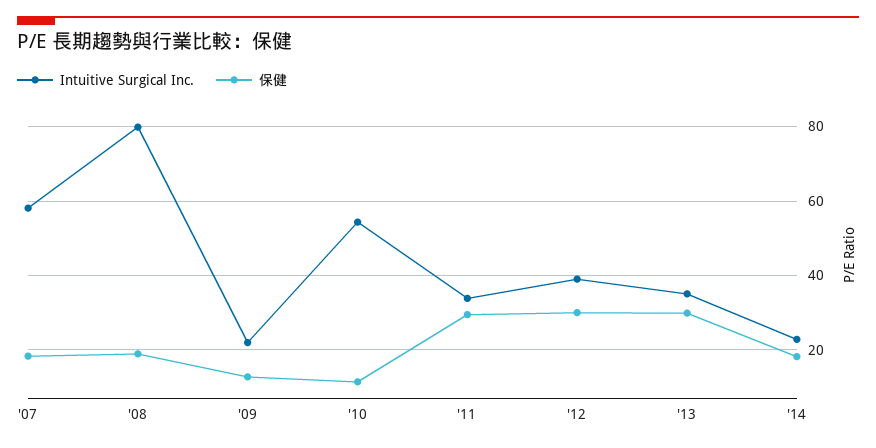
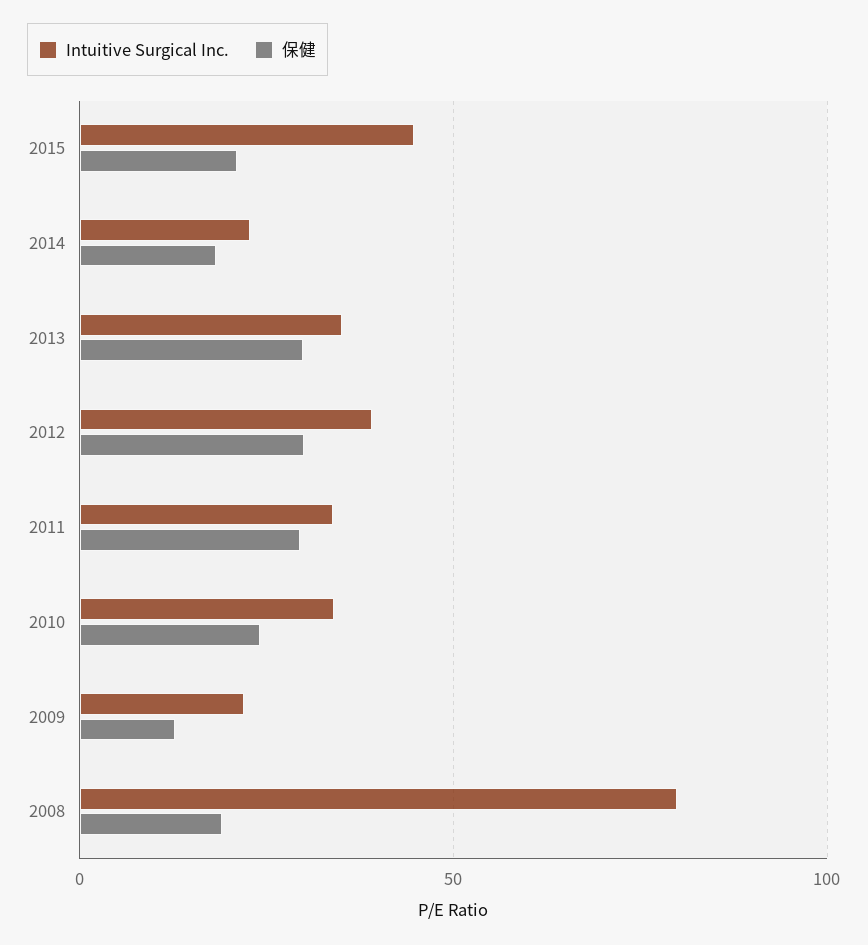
Intuitive Surgical Inc., '07: 58 -> none
保健, '07: 18 -> none
Intuitive Surgical Inc., '10: 54 -> 35
保健, '10: 12 -> 25
Intuitive Surgical Inc., 2015: none -> 45
保健, 2015: none -> 20

